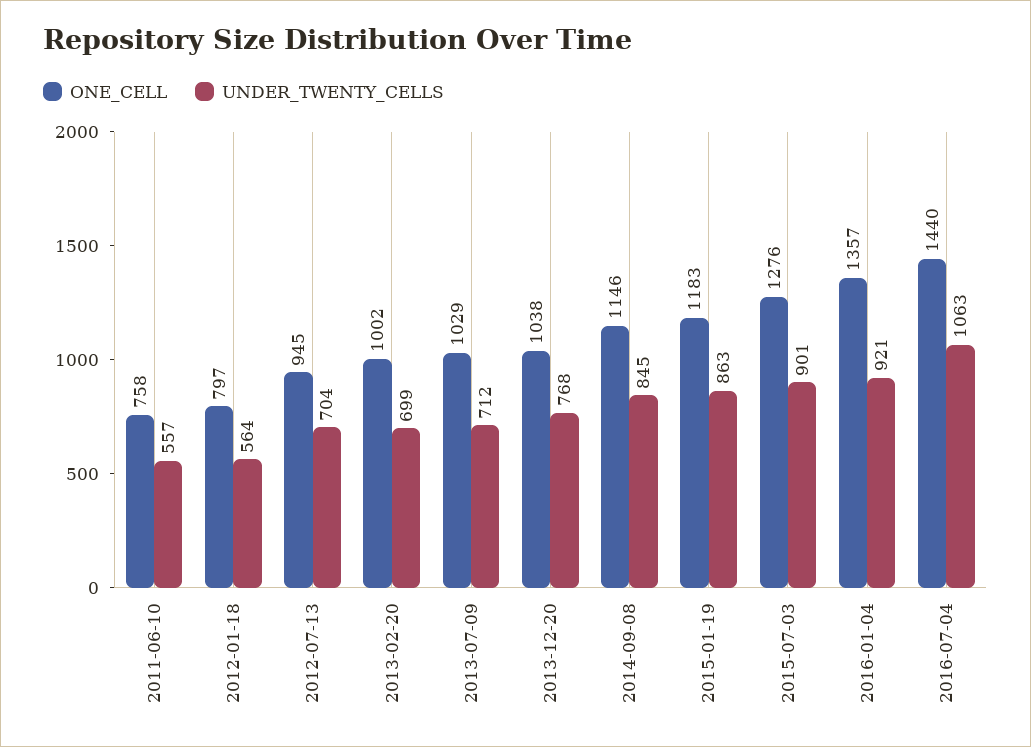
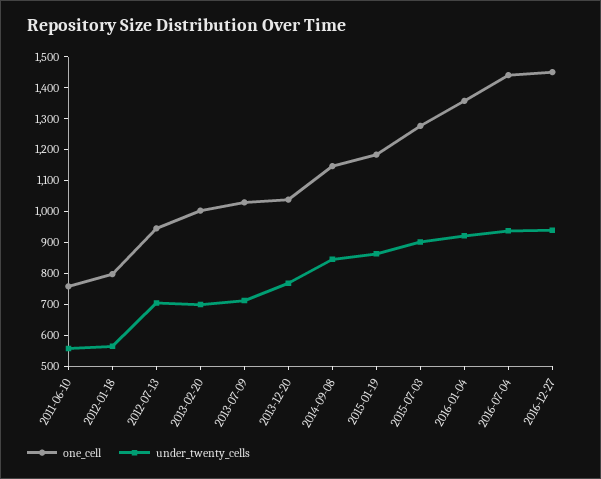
UNDER_TWENTY_CELLS, 2016-07-04: 1063 -> 950
ONE_CELL, 2016-12-27: none -> 1450
UNDER_TWENTY_CELLS, 2016-12-27: none -> 950

